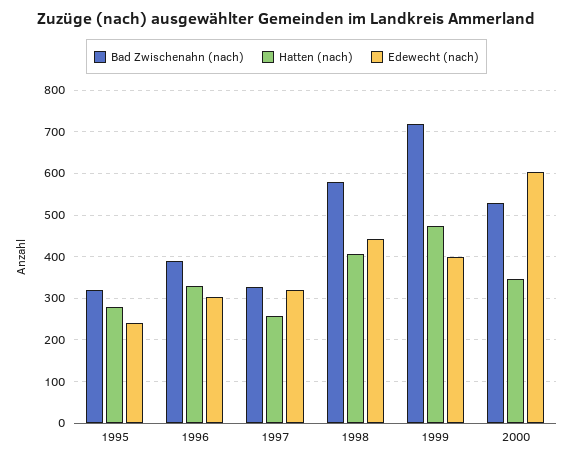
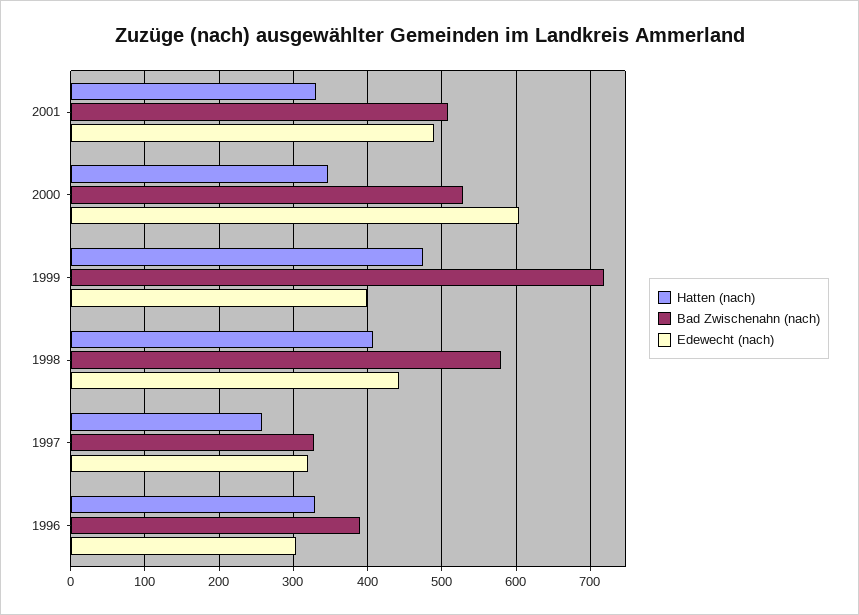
Bad Zwischenahn (nach), 1995: 320 -> none
Hatten (nach), 1995: 280 -> none
Edewecht (nach), 1995: 240 -> none
Hatten (nach), 2001: none -> 330
Bad Zwischenahn (nach), 2001: none -> 510
Edewecht (nach), 2001: none -> 490

